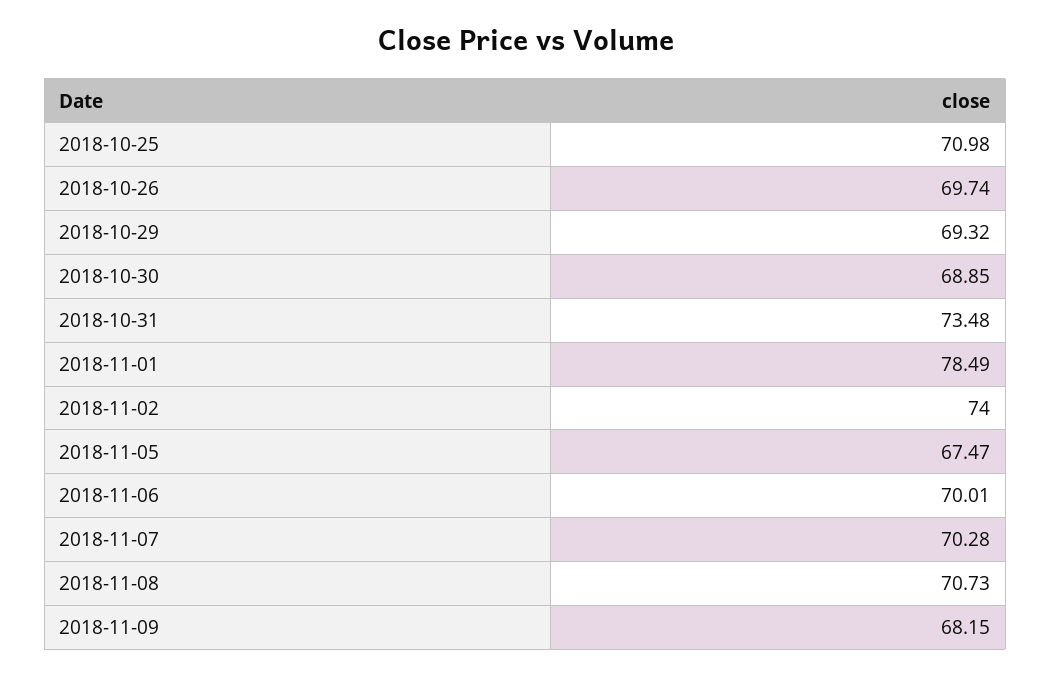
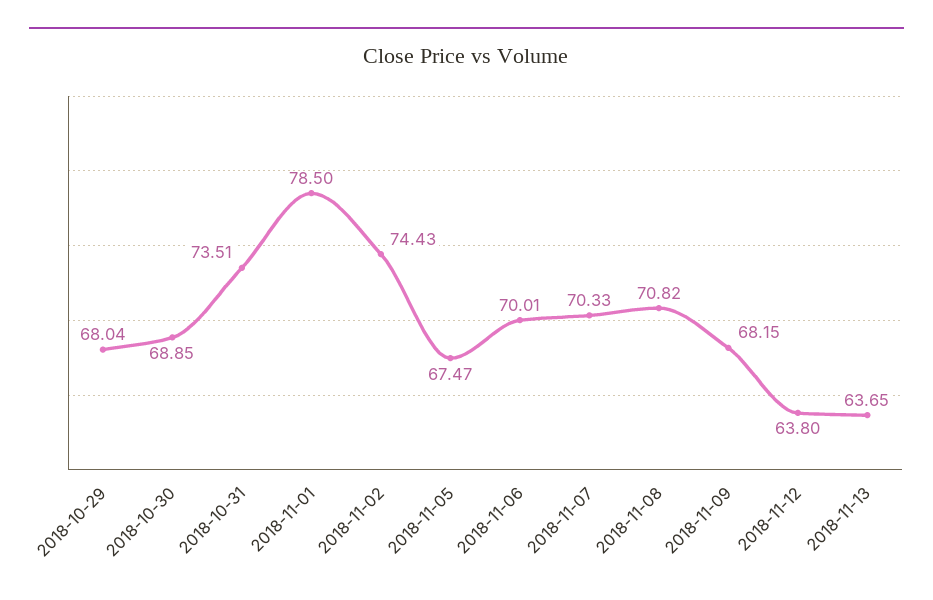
2018-10-25: 70.98 -> none
2018-10-26: 69.74 -> none
2018-10-29: 69.32 -> 68.04
2018-10-31: 73.48 -> 73.51
2018-11-01: 78.49 -> 78.5
2018-11-02: 74 -> 74.43
2018-11-07: 70.28 -> 70.33
2018-11-08: 70.73 -> 70.82
2018-11-12: none -> 63.8
2018-11-13: none -> 63.65

